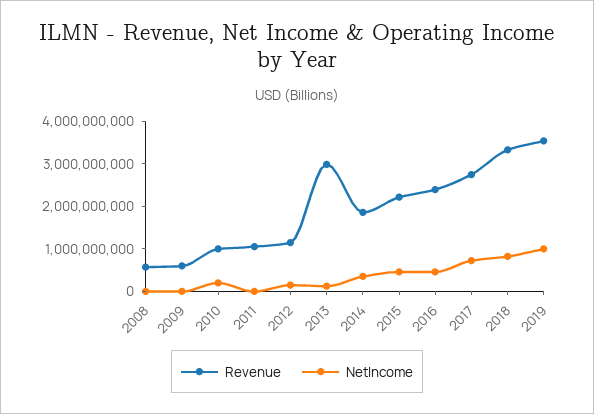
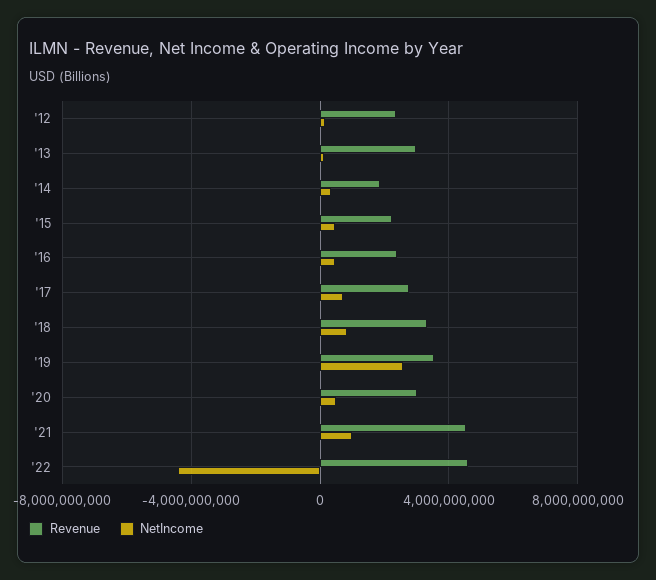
Revenue, 2008: 600000000 -> none
NetIncome, 2008: 0 -> none
Revenue, 2009: 600000000 -> none
NetIncome, 2009: 0 -> none
Revenue, 2010: 1000000000 -> none
NetIncome, 2010: 200000000 -> none
Revenue, 2011: 1000000000 -> none
NetIncome, 2011: 0 -> none
Revenue, 2012: 1200000000 -> 2500000000
NetIncome, 2019: 1000000000 -> 2500000000
Revenue, '20: none -> 3000000000
NetIncome, '20: none -> 500000000
Revenue, '21: none -> 4500000000
NetIncome, '21: none -> 1000000000
Revenue, '22: none -> 4500000000
NetIncome, '22: none -> -4500000000

